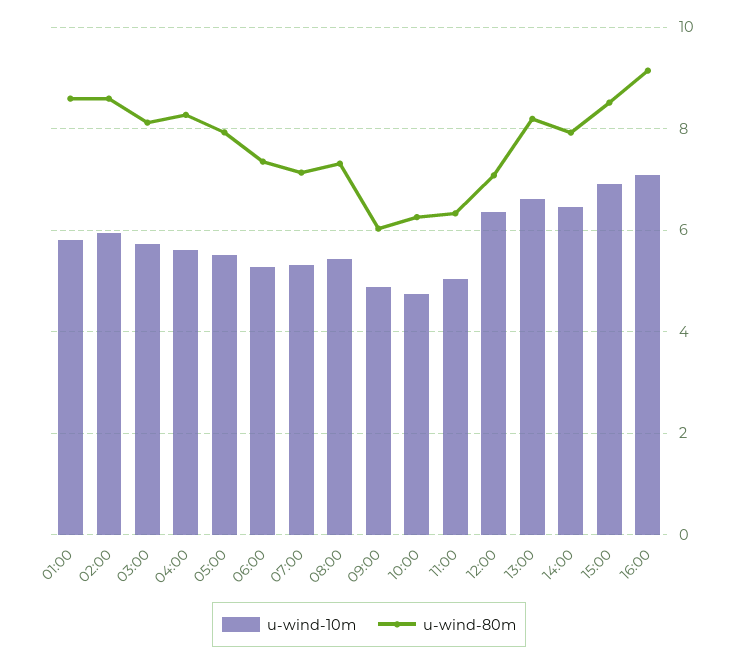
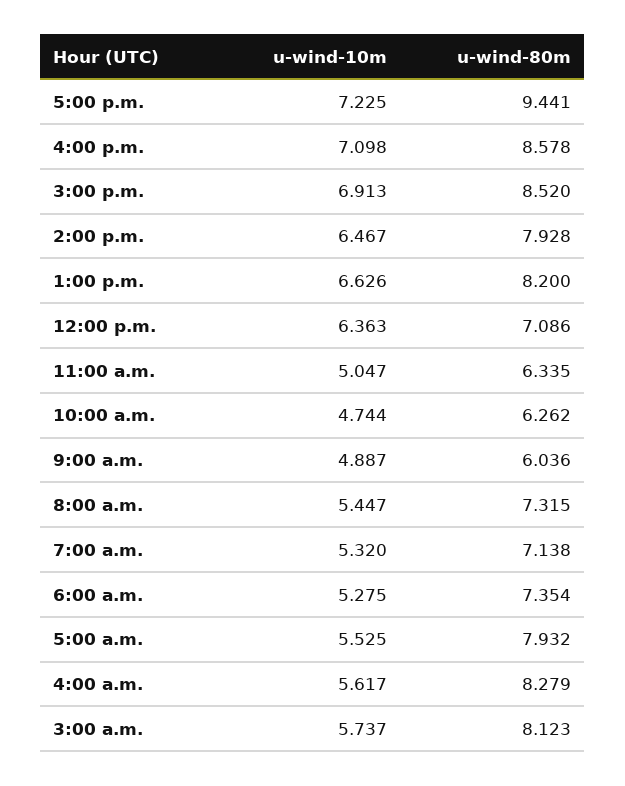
u-wind-10m, 01:00: 5.8 -> none
u-wind-80m, 01:00: 8.6 -> none
u-wind-10m, 02:00: 6 -> none
u-wind-80m, 02:00: 8.6 -> none
u-wind-80m, 16:00: 9.2 -> 8.578
u-wind-10m, 5:00 p.m.: none -> 7.225
u-wind-80m, 5:00 p.m.: none -> 9.441

